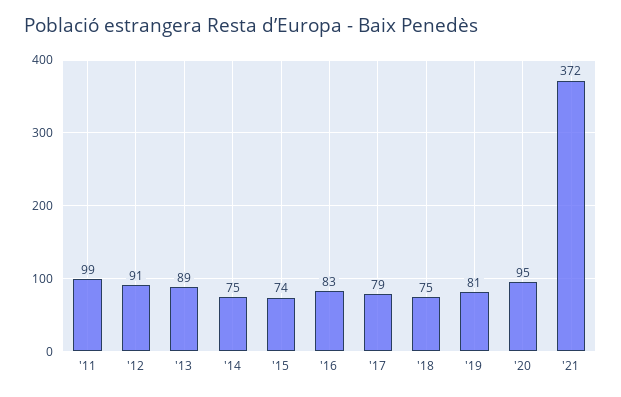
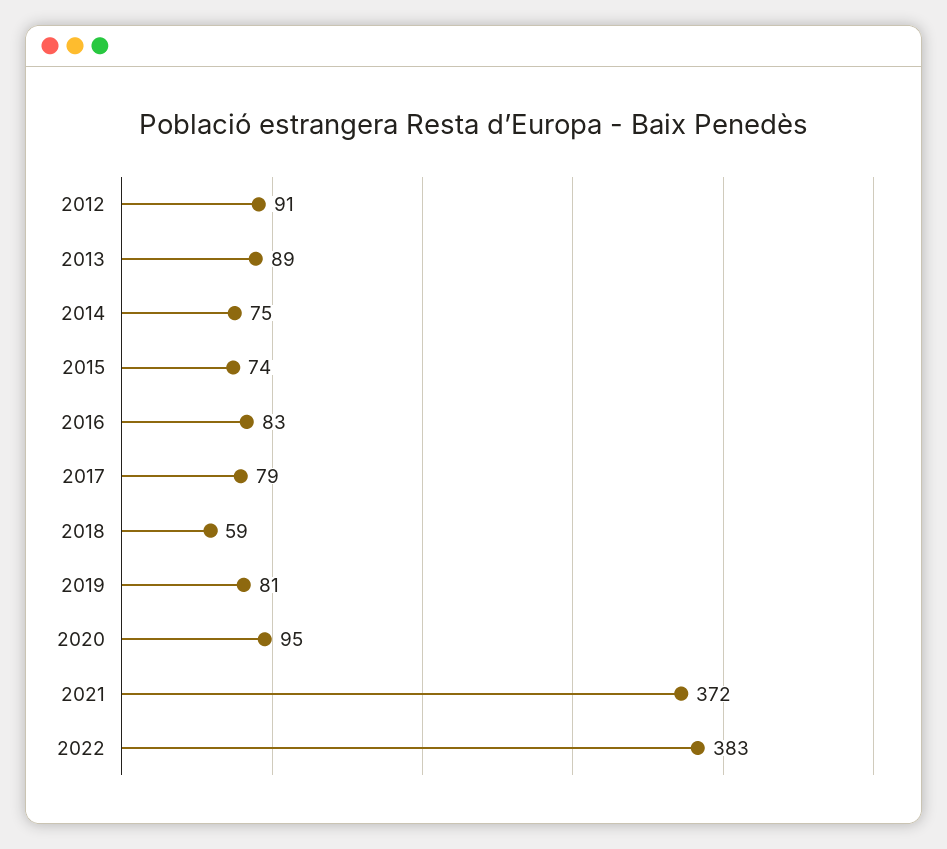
'11: 99 -> none
'18: 75 -> 59
2022: none -> 383

